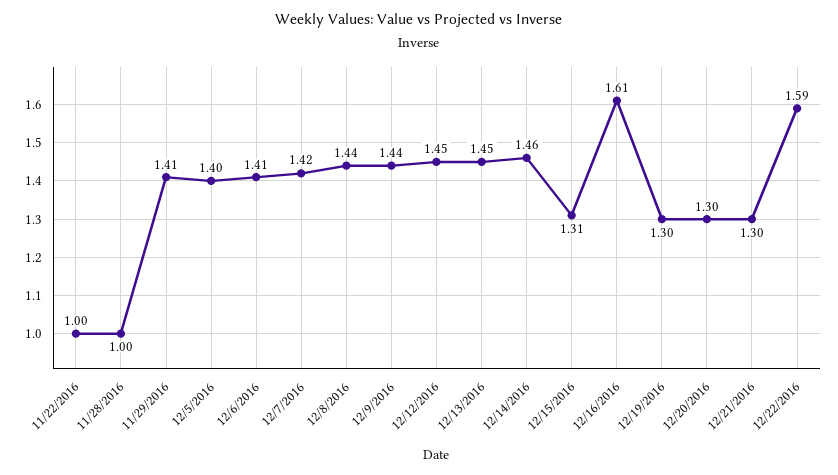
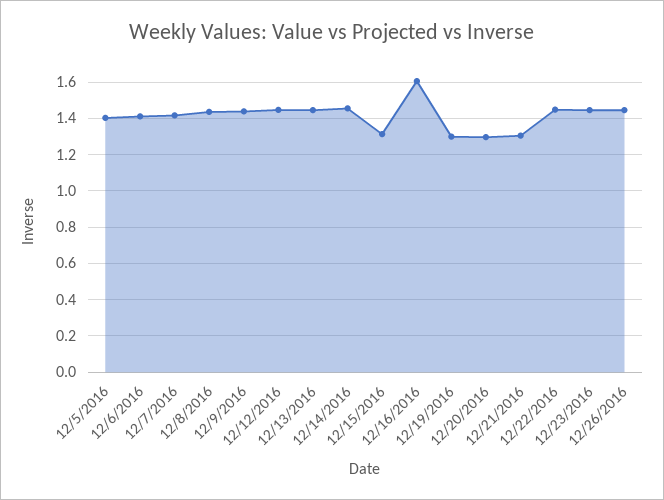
11/22/2016: 1 -> none
11/28/2016: 1 -> none
11/29/2016: 1.41 -> none
12/22/2016: 1.59 -> 1.45
12/23/2016: none -> 1.45
12/26/2016: none -> 1.45

